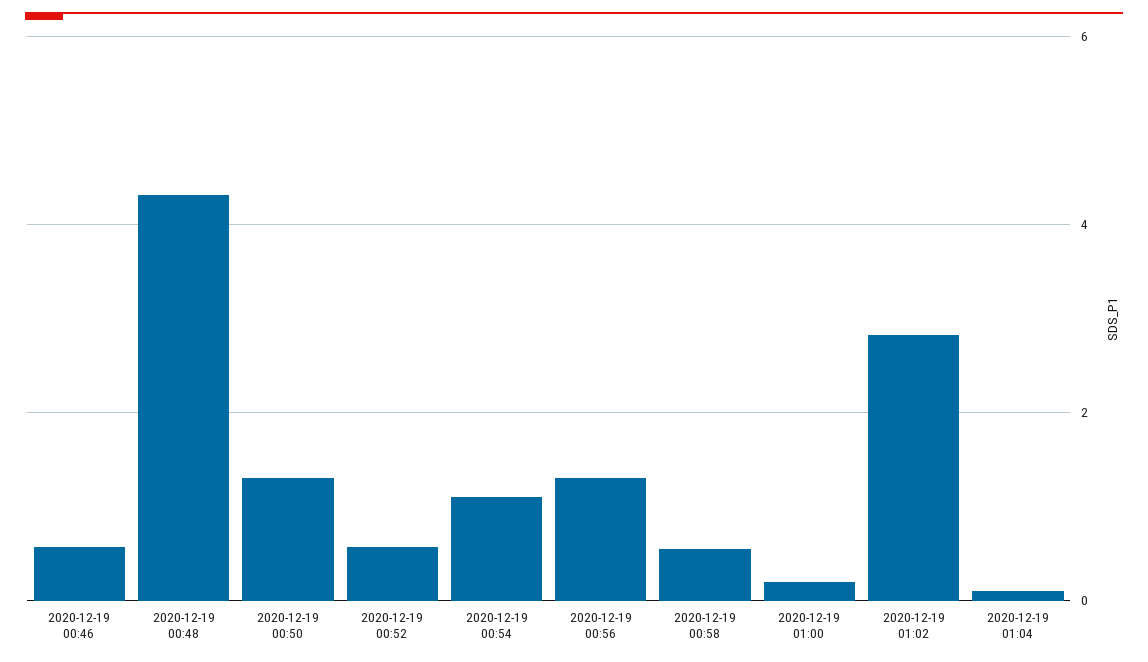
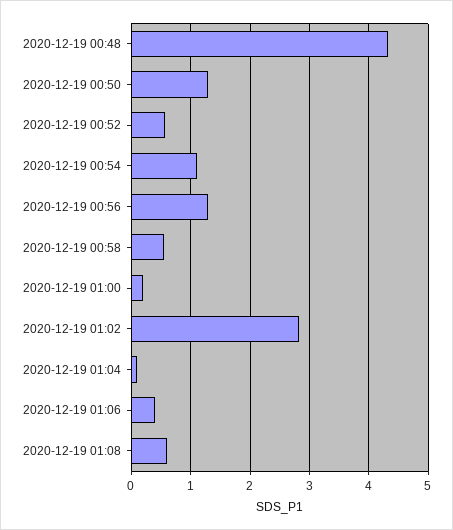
2020-12-19 00:46: 0.6 -> none
2020-12-19 01:06: none -> 0.4
2020-12-19 01:08: none -> 0.6

